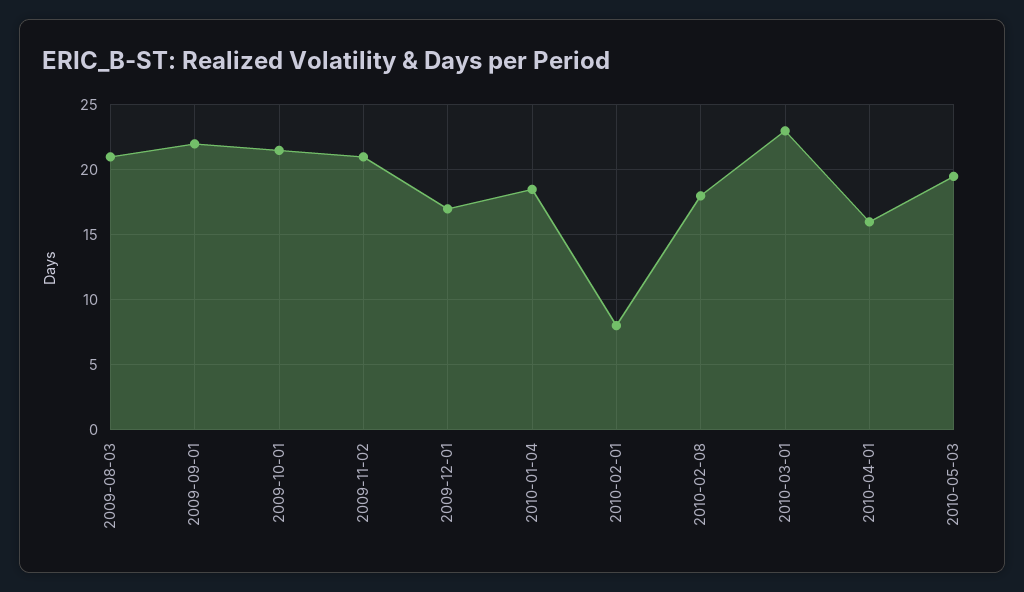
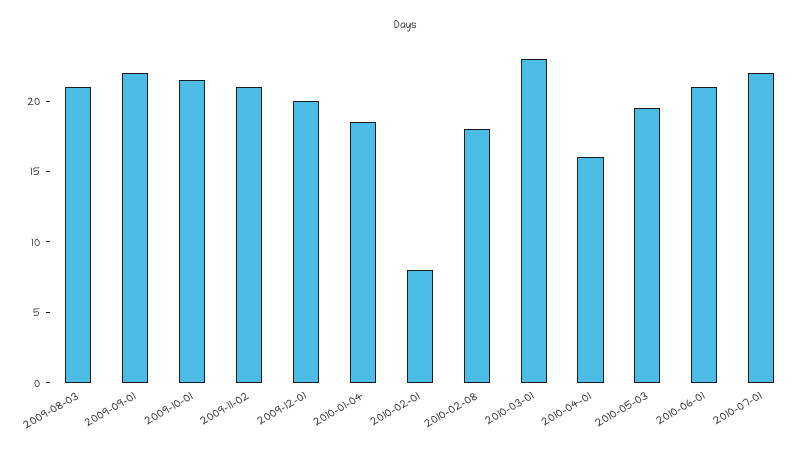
2009-12-01: 17 -> 20
2010-06-01: none -> 21
2010-07-01: none -> 22

